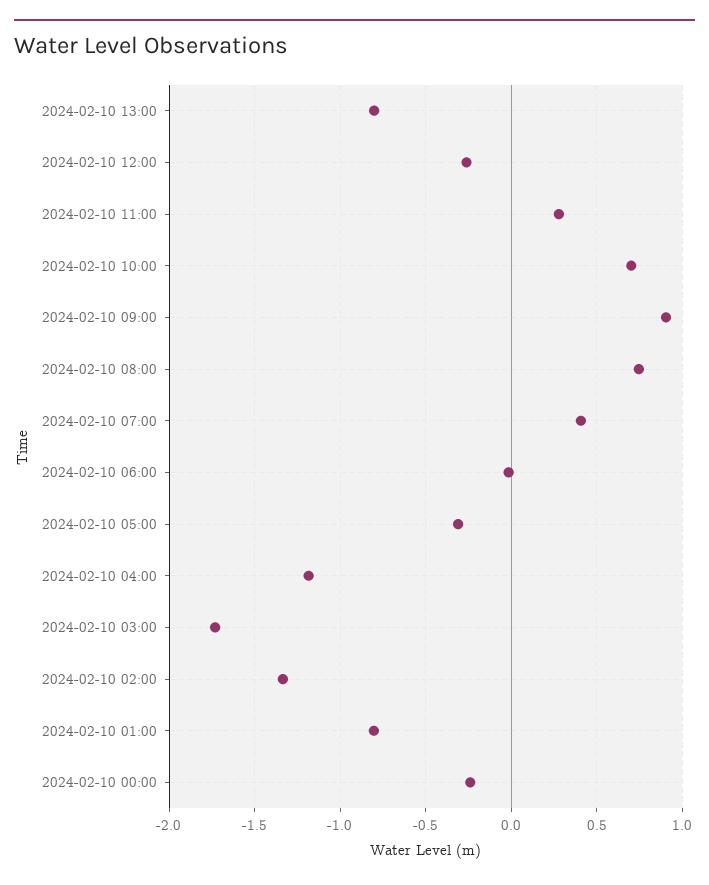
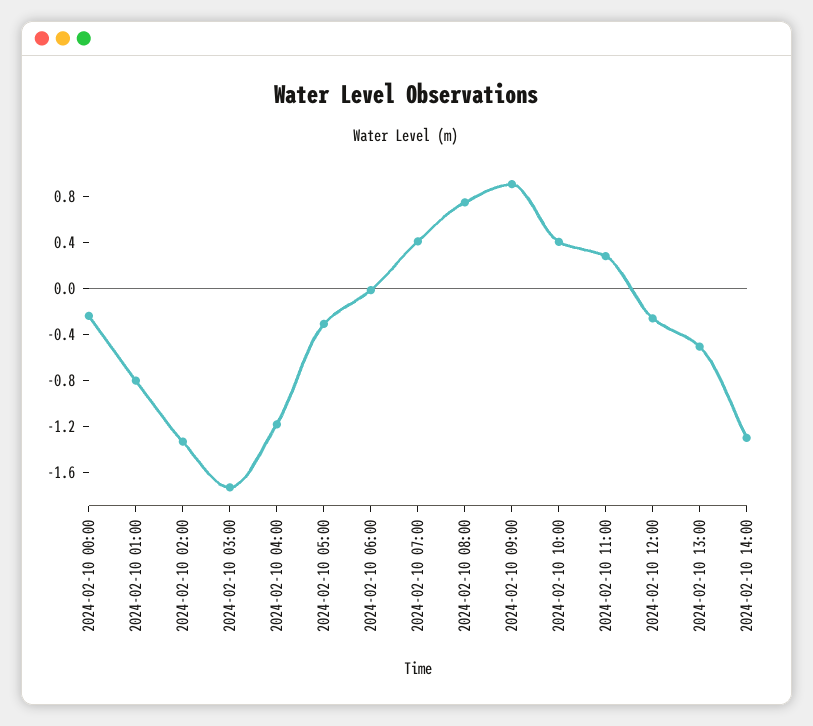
2024-02-10 13:00: -0.8 -> -0.5
2024-02-10 10:00: 0.7 -> 0.4
2024-02-10 14:00: none -> -1.3

